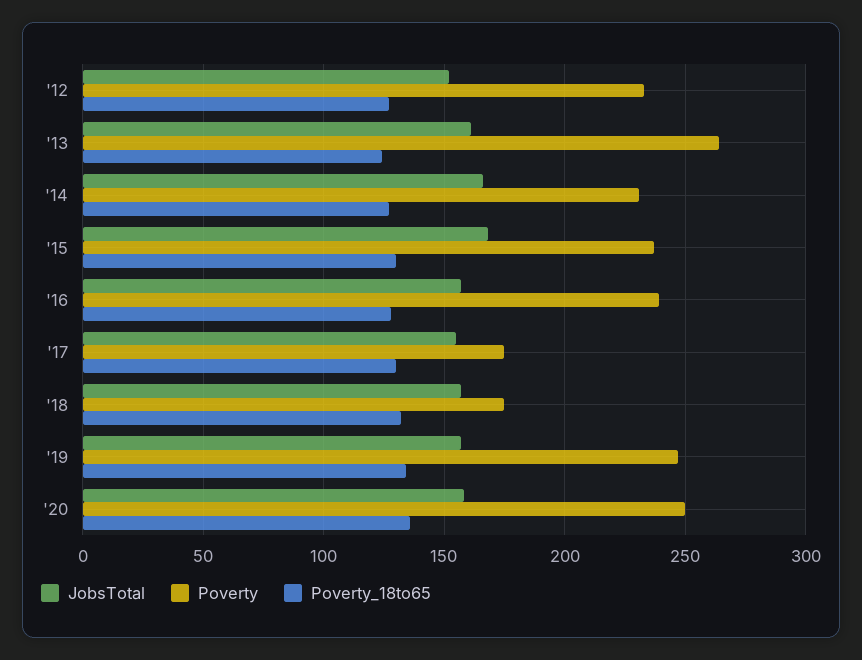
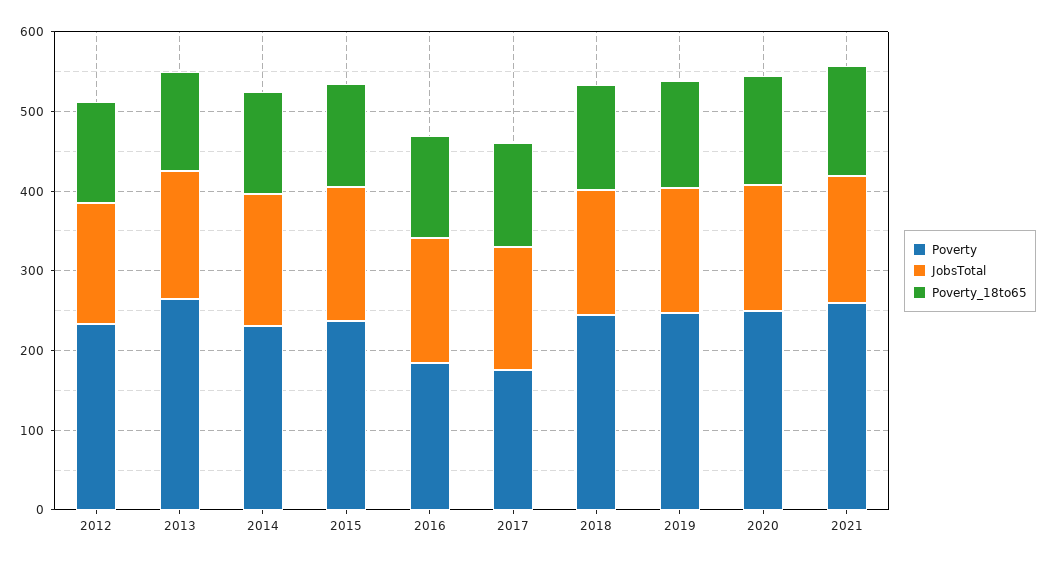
Poverty, '16: 240 -> 180
Poverty, '18: 175 -> 240
Poverty, 2021: none -> 260
JobsTotal, 2021: none -> 160
Poverty_18to65, 2021: none -> 140

